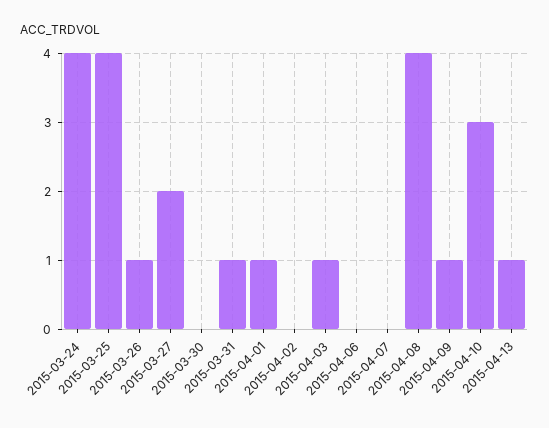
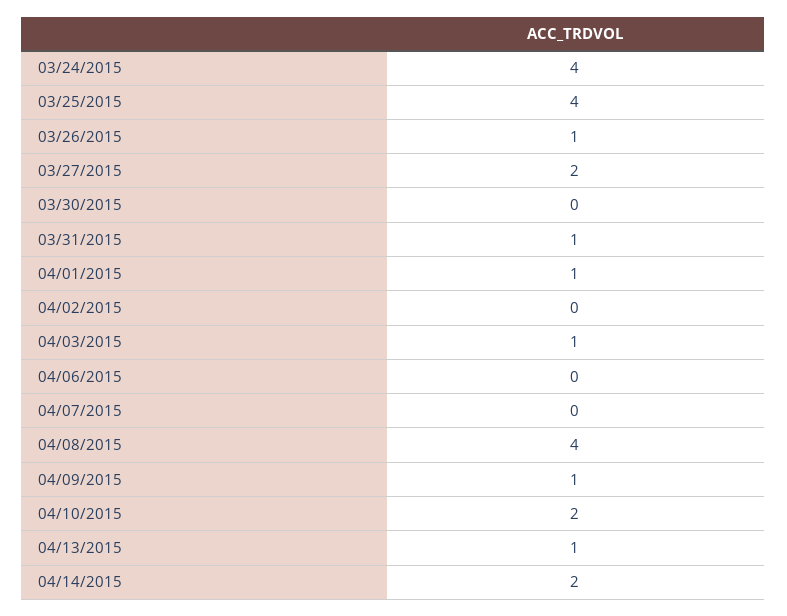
2015-04-10: 3 -> 2
04/14/2015: none -> 2

